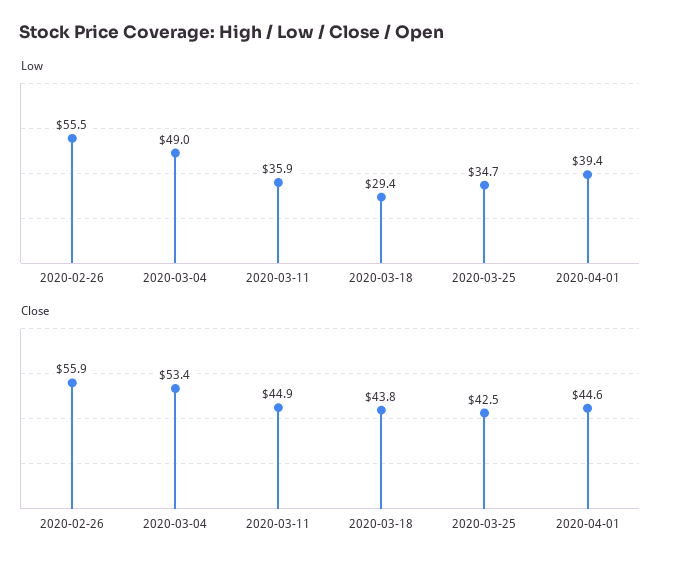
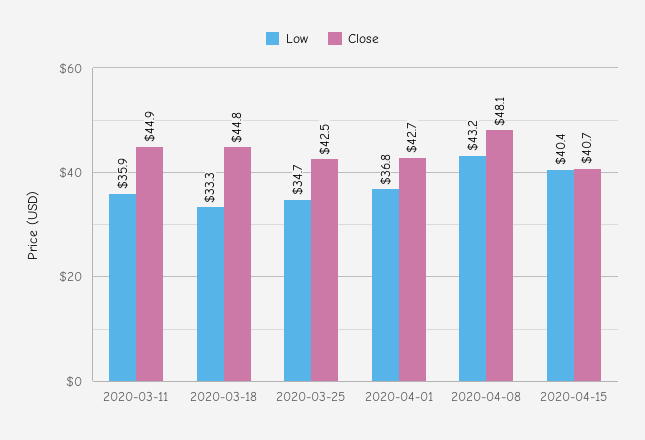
Low, 2020-02-26: 55.5 -> none
Low, 2020-03-04: 49 -> none
Low, 2020-03-18: 29.4 -> 33.3
Low, 2020-04-01: 39.4 -> 36.8
Close, 2020-02-26: 55.9 -> none
Close, 2020-03-04: 53.4 -> none
Close, 2020-03-18: 43.8 -> 44.8
Close, 2020-04-01: 44.6 -> 42.7
Low, 2020-04-08: none -> 43.2
Close, 2020-04-08: none -> 48.1
Low, 2020-04-15: none -> 40.4
Close, 2020-04-15: none -> 40.7

